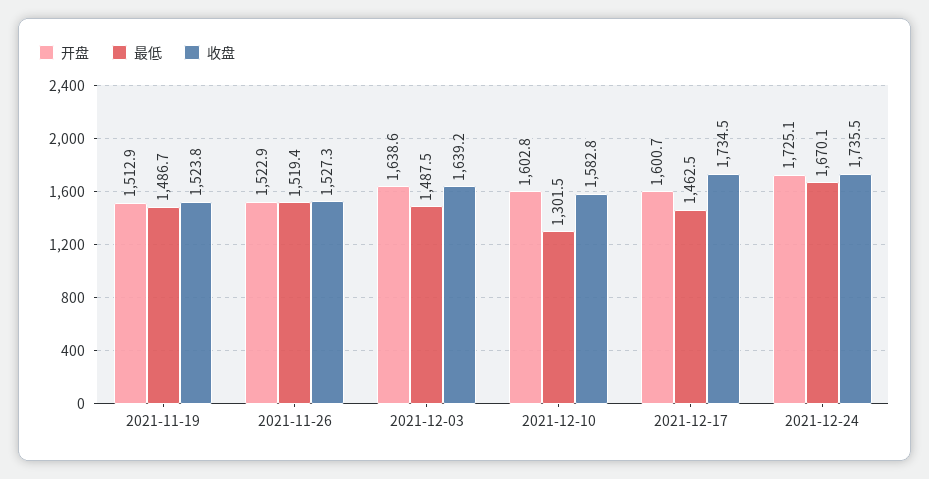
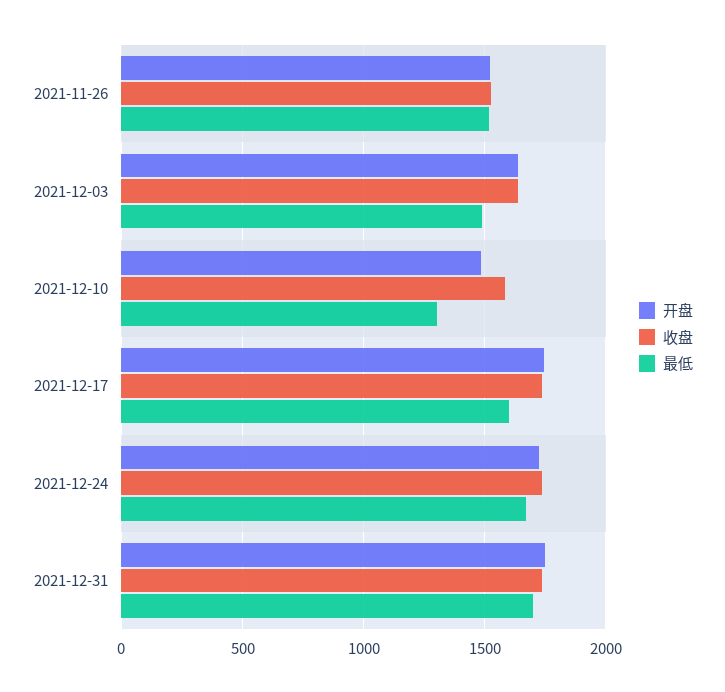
开盘, 2021-11-19: 1512.9 -> none
最低, 2021-11-19: 1486.7 -> none
收盘, 2021-11-19: 1523.8 -> none
开盘, 2021-12-10: 1602.8 -> 1500
开盘, 2021-12-17: 1600.7 -> 1750
最低, 2021-12-17: 1462.5 -> 1600
开盘, 2021-12-31: none -> 1750
收盘, 2021-12-31: none -> 1750
最低, 2021-12-31: none -> 1700

